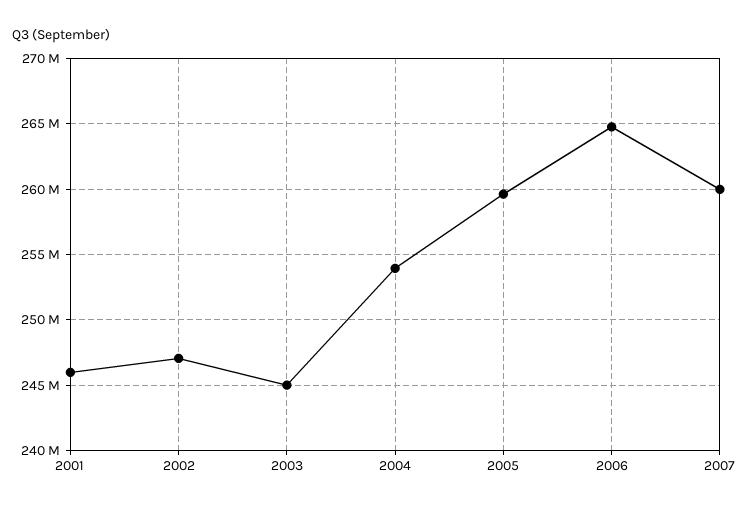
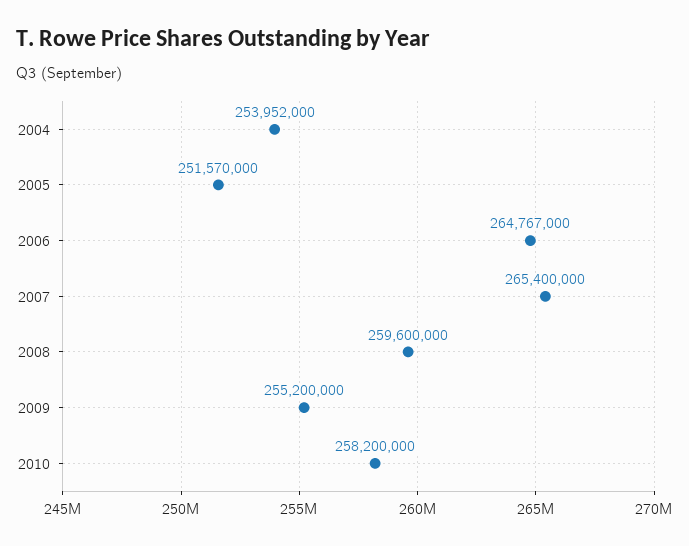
2001: 246000000 -> none
2002: 247000000 -> none
2003: 245000000 -> none
2005: 259500000 -> 251570000
2007: 260000000 -> 265400000
2008: none -> 259600000
2009: none -> 255200000
2010: none -> 258200000

